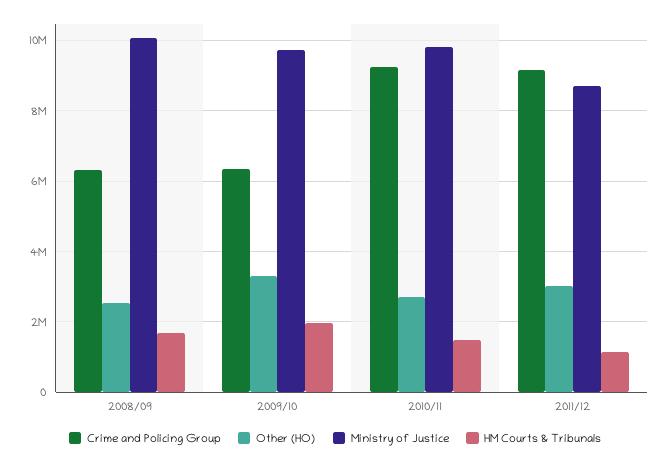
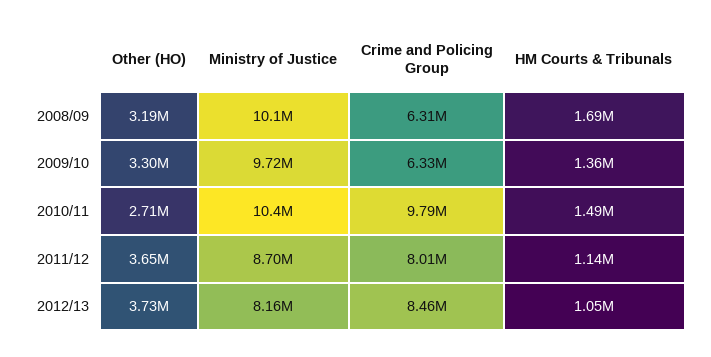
Other (HO), 2008/09: 2600000 -> 3190000
HM Courts & Tribunals, 2009/10: 2000000 -> 1360000
Crime and Policing Group, 2010/11: 9200000 -> 9790000
Ministry of Justice, 2010/11: 9800000 -> 10400000
Crime and Policing Group, 2011/12: 9200000 -> 8010000
Other (HO), 2011/12: 3000000 -> 3650000
Other (HO), 2012/13: none -> 3730000
Ministry of Justice, 2012/13: none -> 8160000
Crime and Policing Group, 2012/13: none -> 8460000
HM Courts & Tribunals, 2012/13: none -> 1050000

